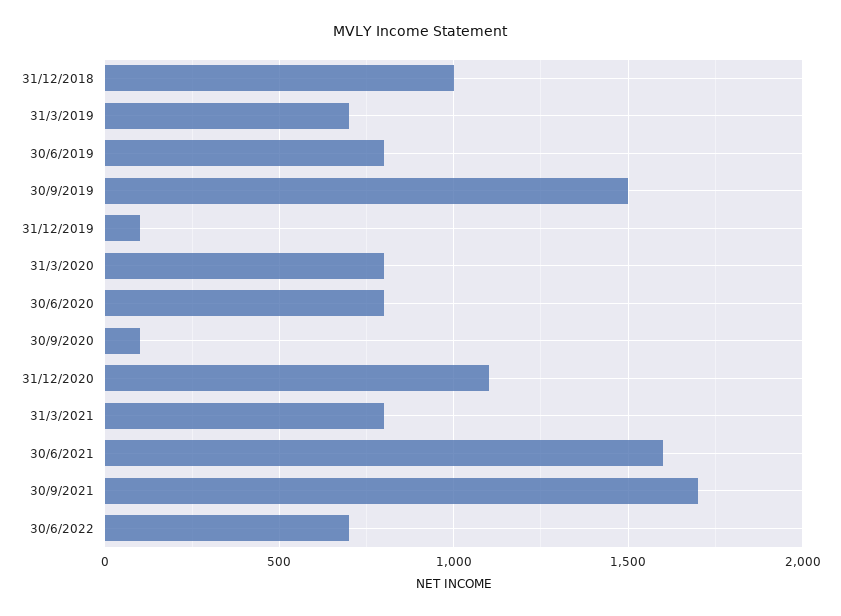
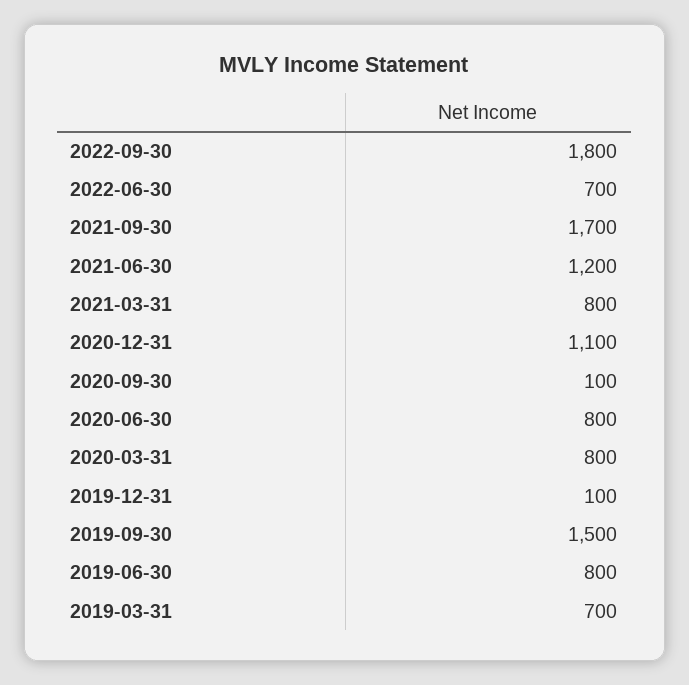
31/12/2018: 1000 -> none
30/6/2021: 1600 -> 1200
2022-09-30: none -> 1800

